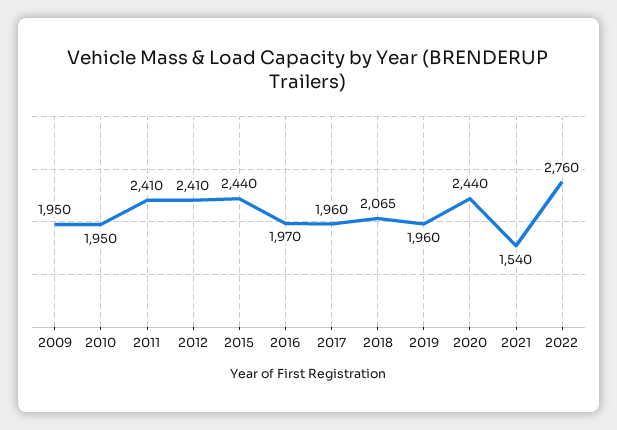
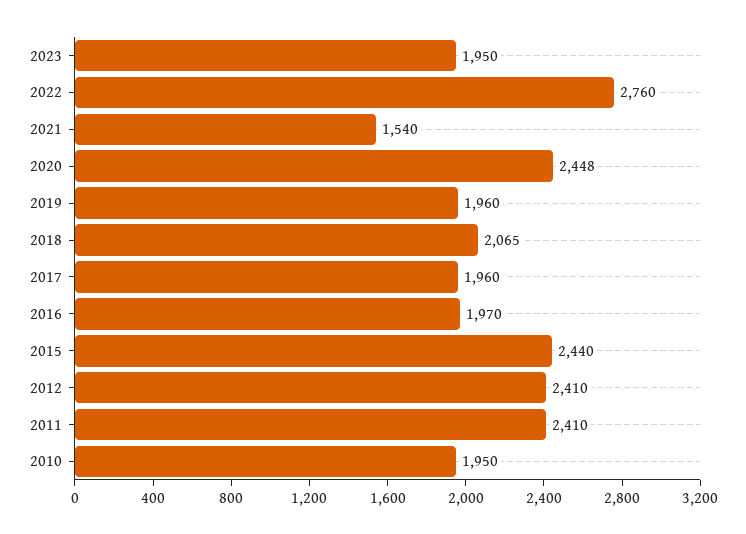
2009: 1950 -> none
2020: 2440 -> 2448
2023: none -> 1950

